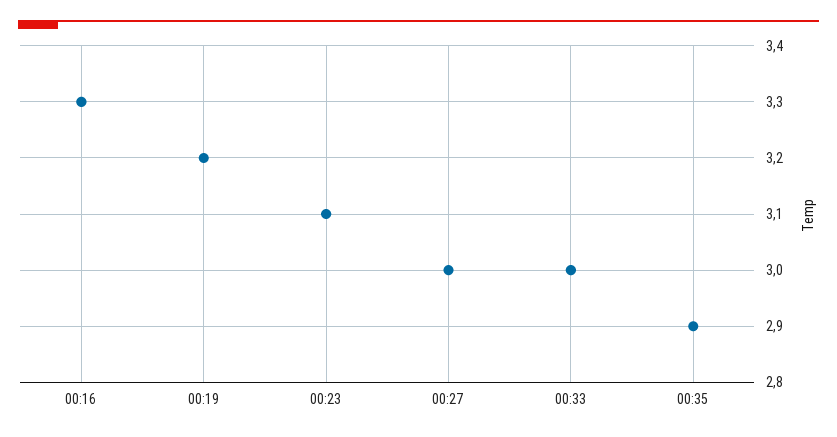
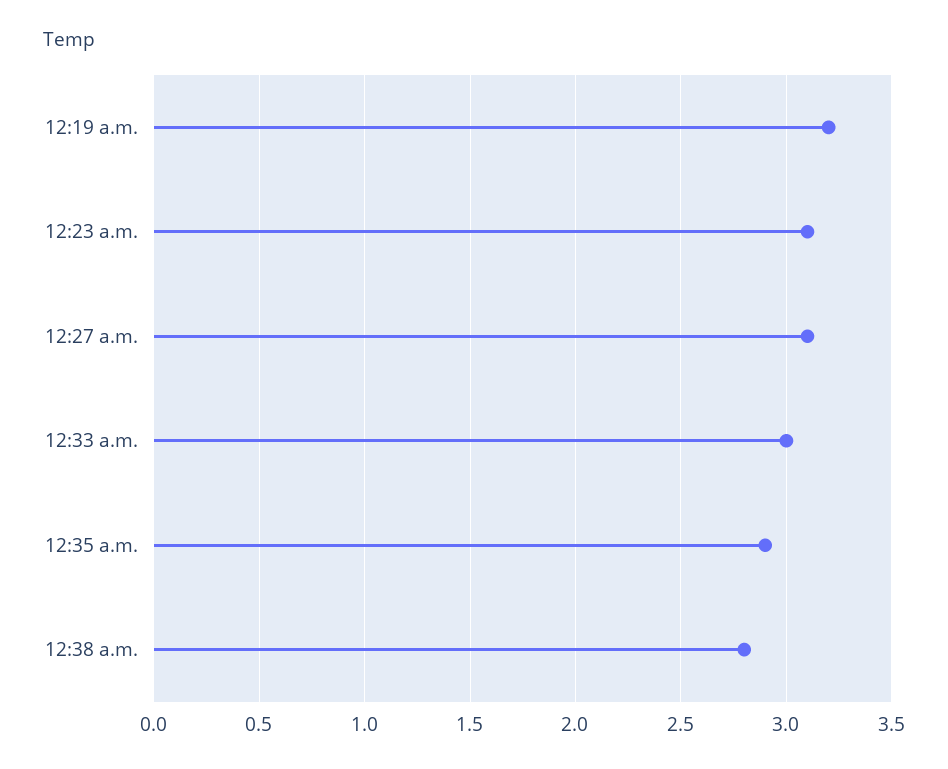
00:16: 3.3 -> none
00:27: 3 -> 3.1
12:38 a.m.: none -> 2.8

